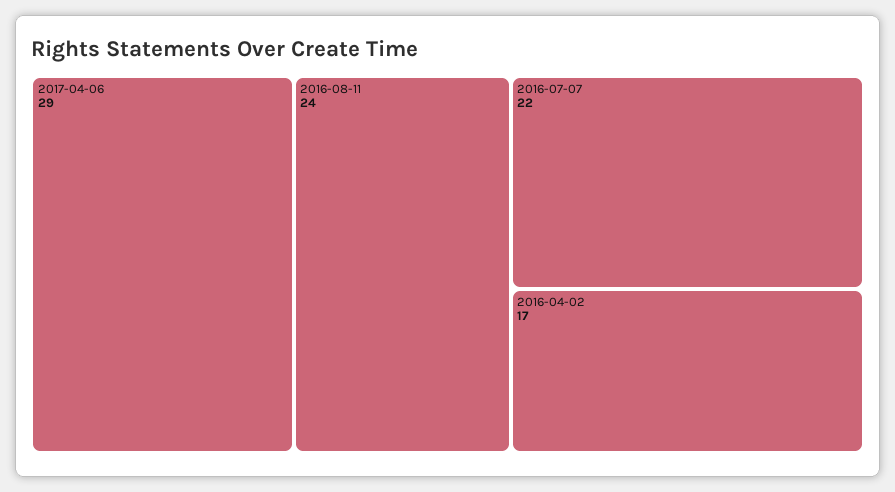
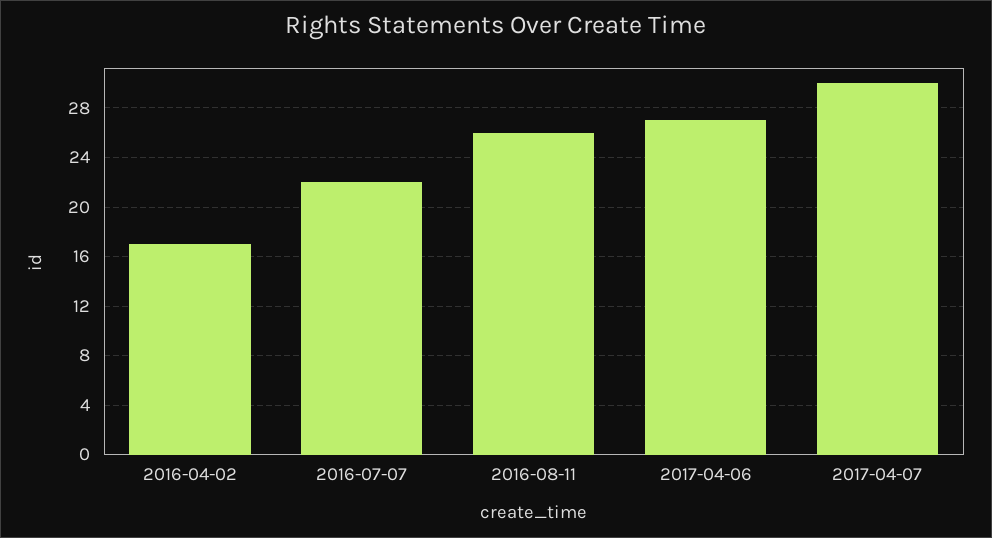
2017-04-06: 29 -> 27
2016-08-11: 24 -> 26
2017-04-07: none -> 30

